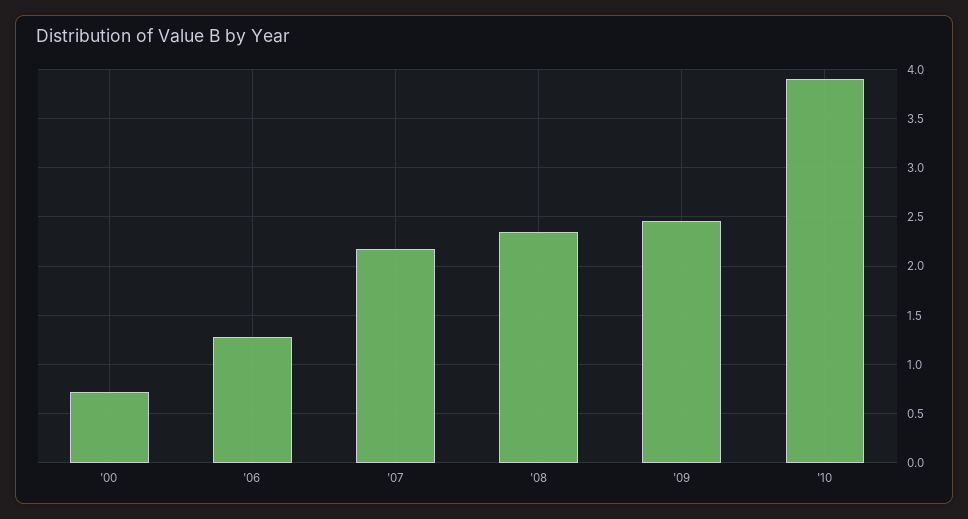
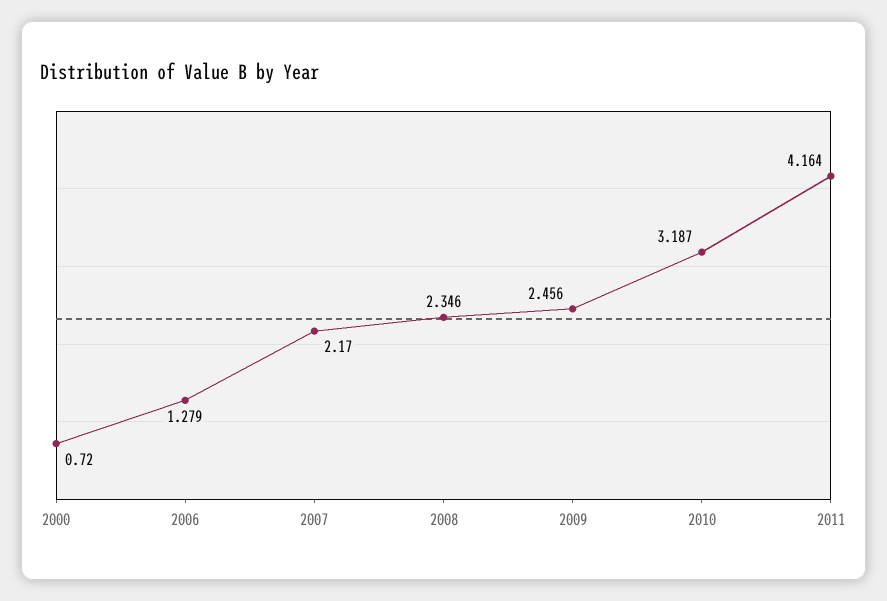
'10: 3.9 -> 3.187
2011: none -> 4.164

